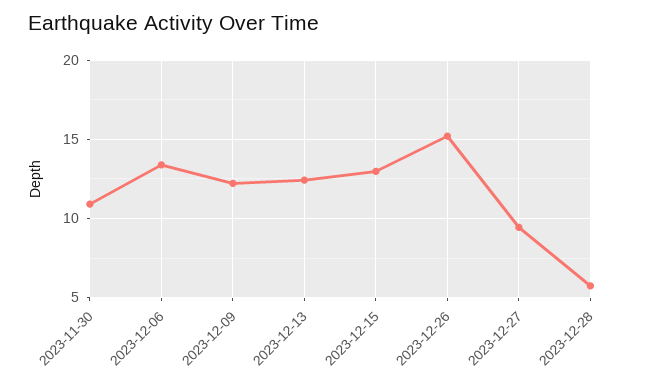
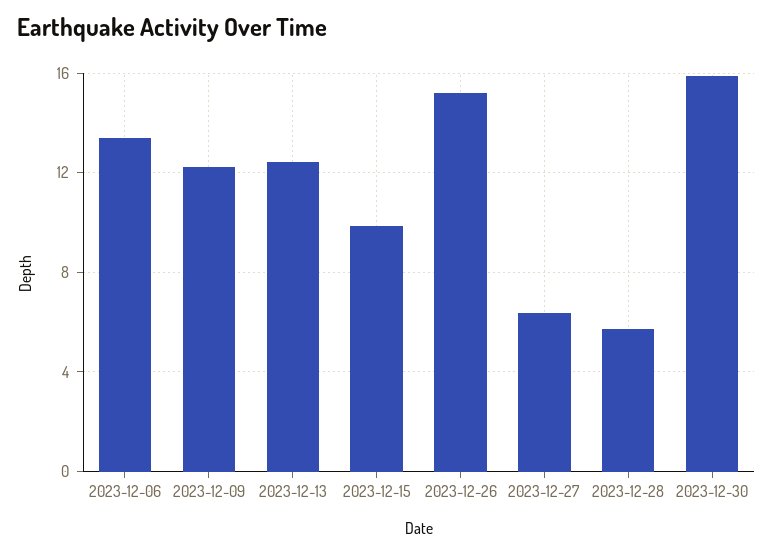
2023-11-30: 11 -> none
2023-12-15: 13 -> 10
2023-12-27: 9.5 -> 6.5
2023-12-30: none -> 16

